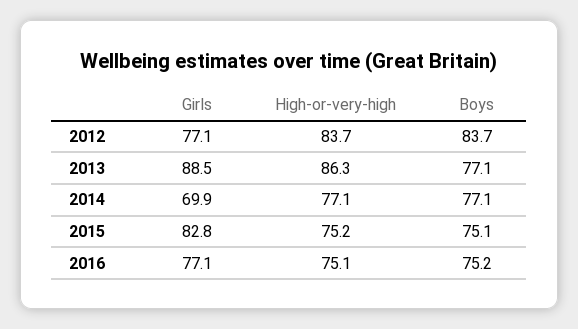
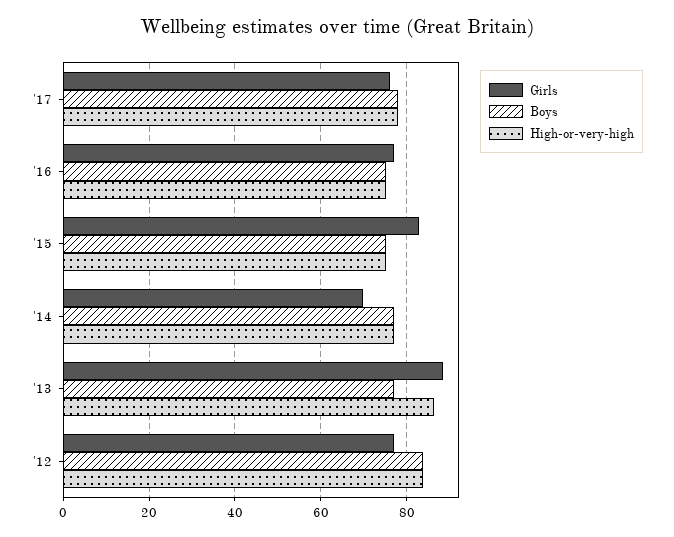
Girls, '17: none -> 76
Boys, '17: none -> 78
High-or-very-high, '17: none -> 78

